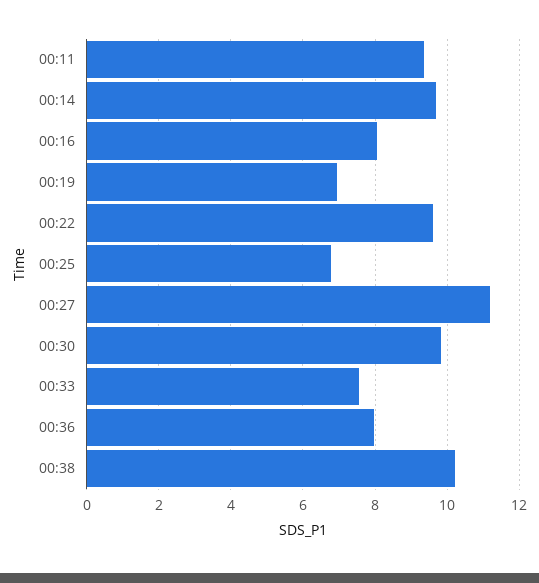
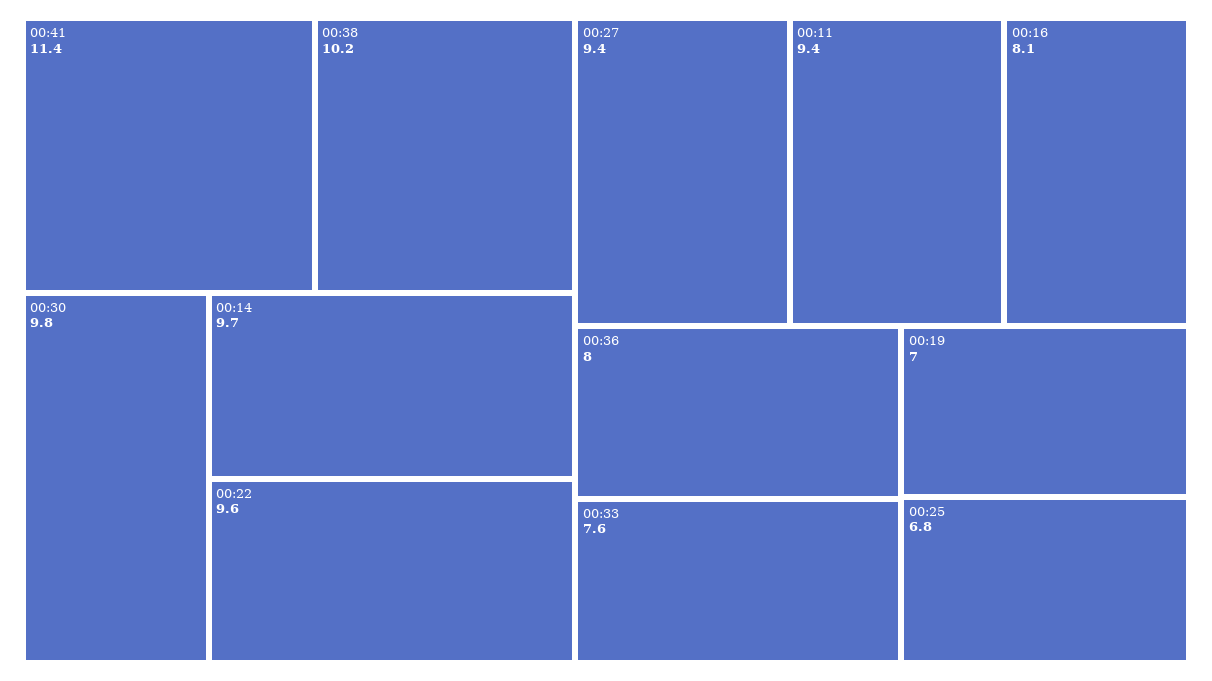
00:27: 11.2 -> 9.4
00:41: none -> 11.4

